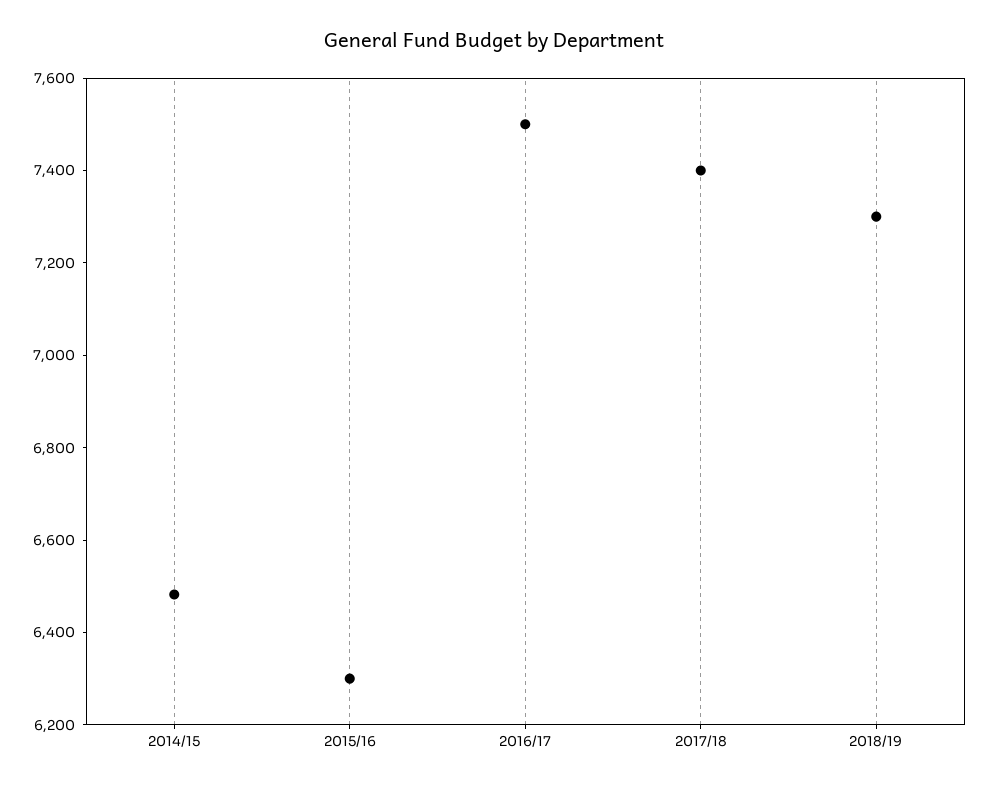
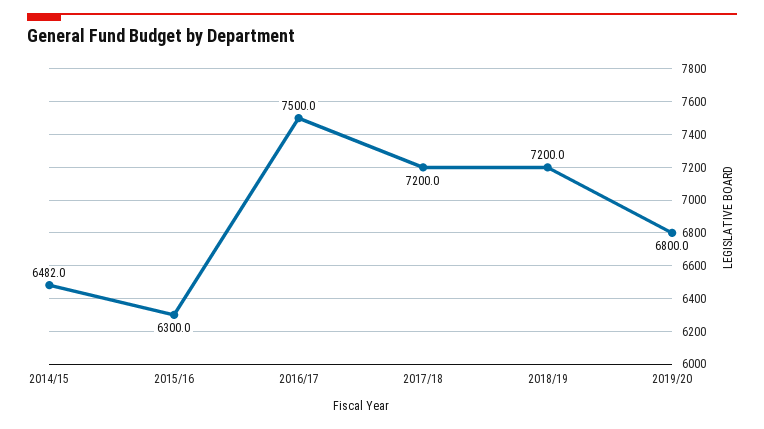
2017/18: 7400 -> 7200
2018/19: 7300 -> 7200
2019/20: none -> 6800

